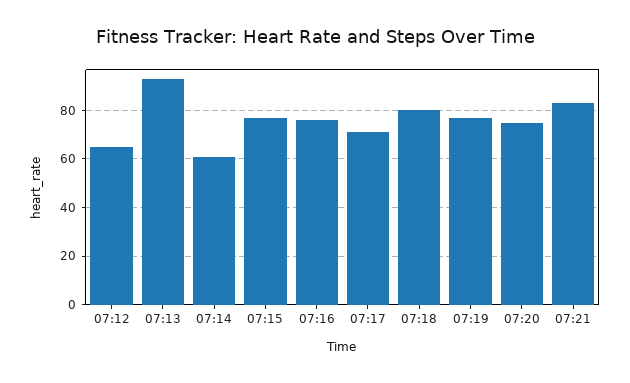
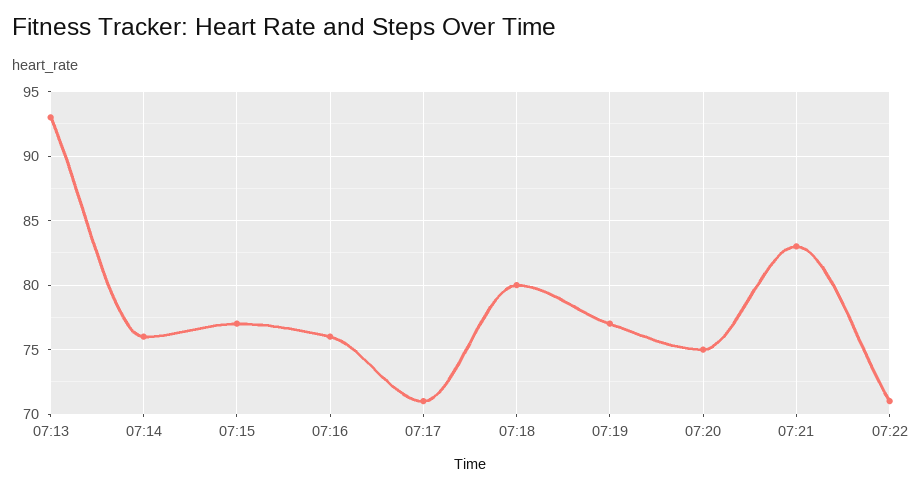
07:12: 65 -> none
07:14: 60 -> 76
07:22: none -> 71

